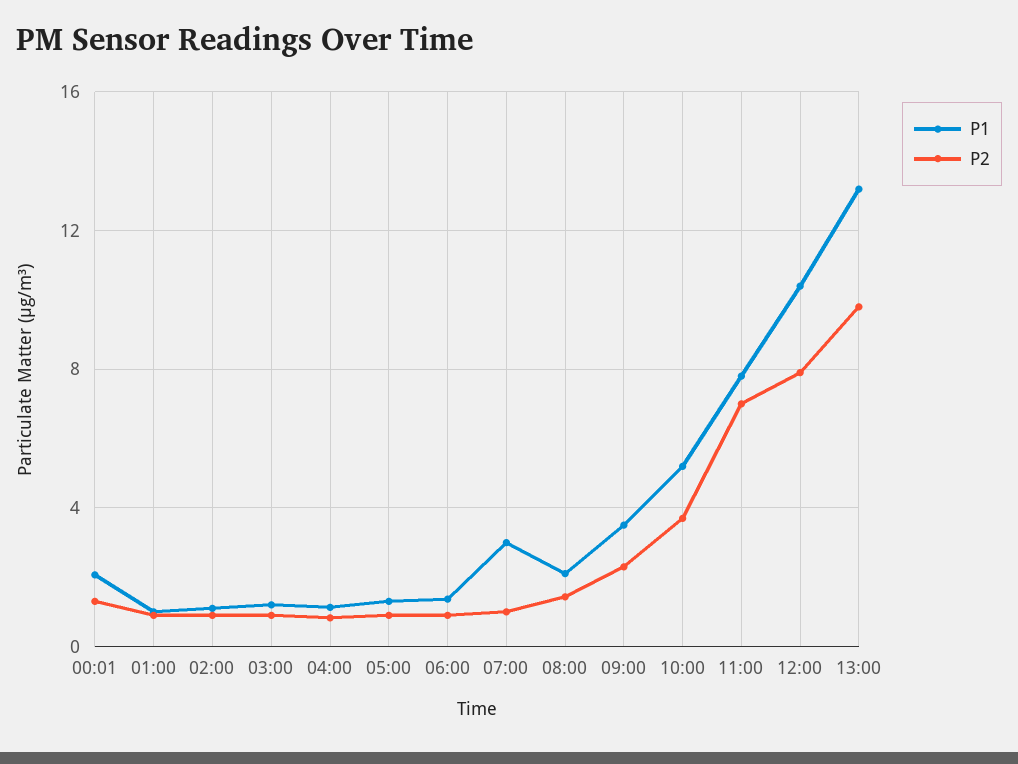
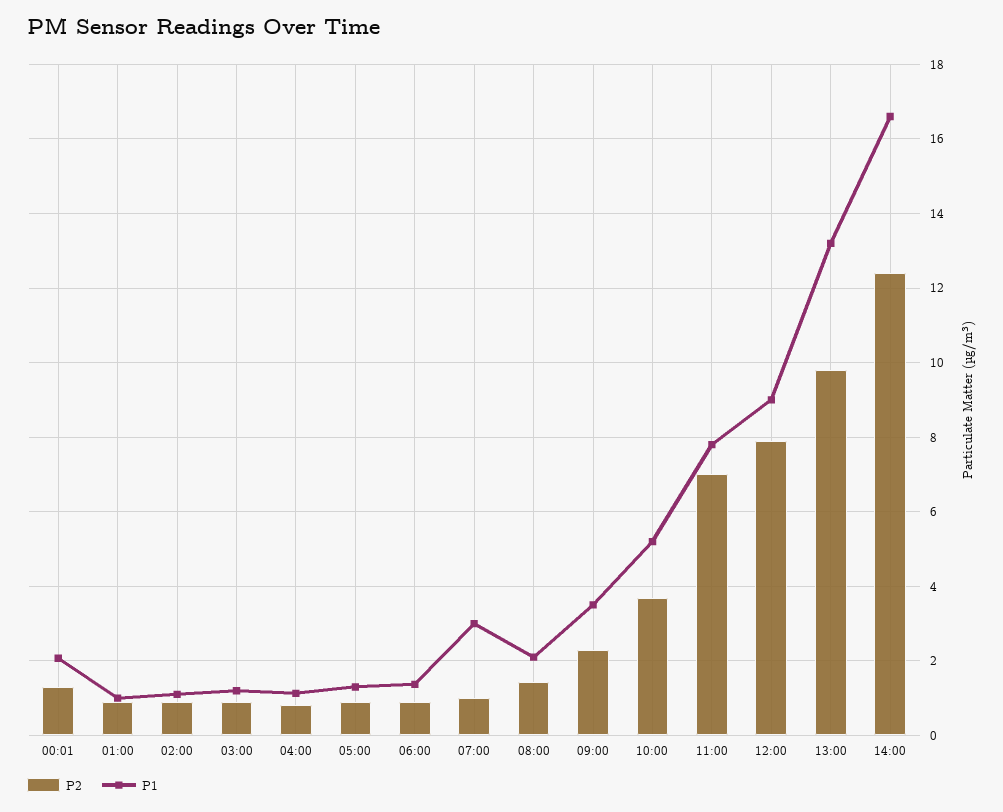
P1, 12:00: 10.5 -> 9
P2, 14:00: none -> 12.4
P1, 14:00: none -> 16.6

